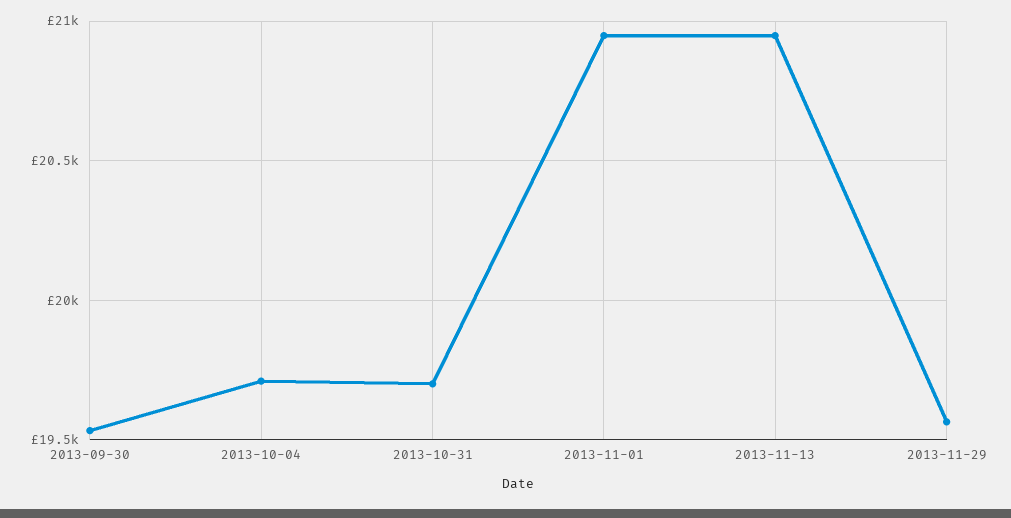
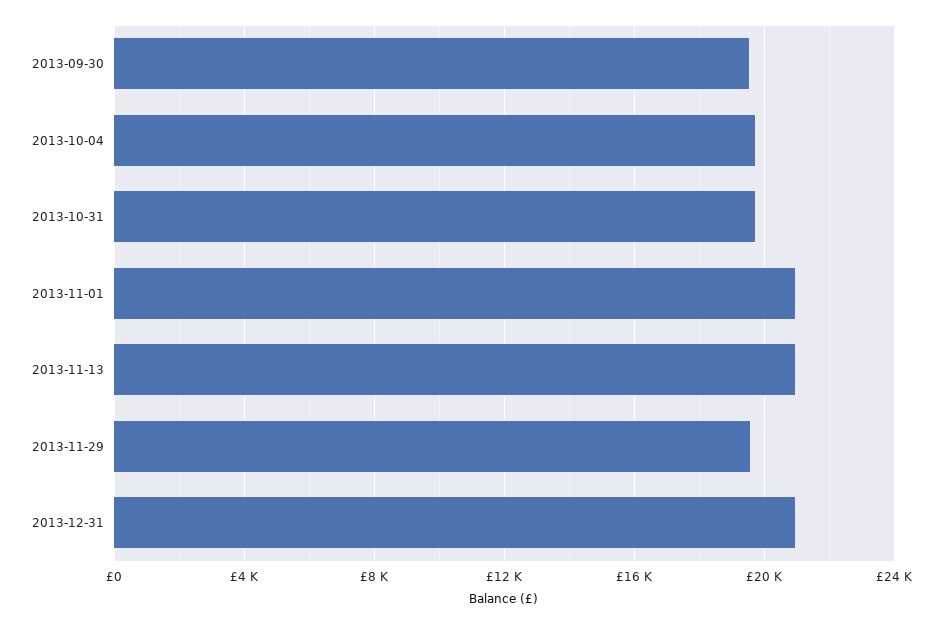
2013-12-31: none -> 21000

